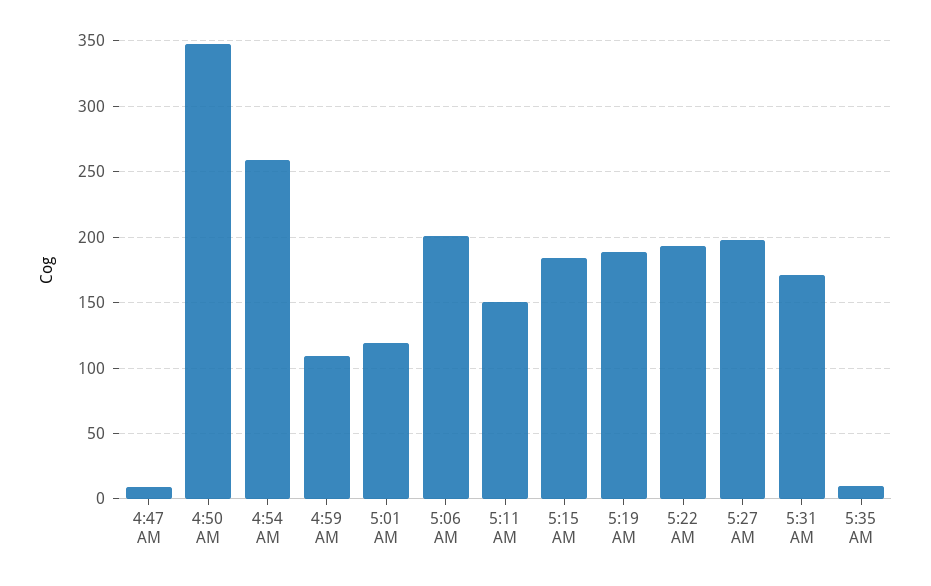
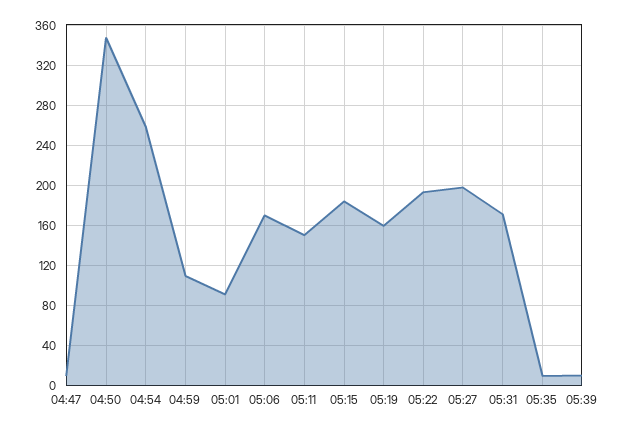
5:01 AM: 120 -> 90
5:06 AM: 200 -> 170
5:19 AM: 190 -> 160
05:39: none -> 10

